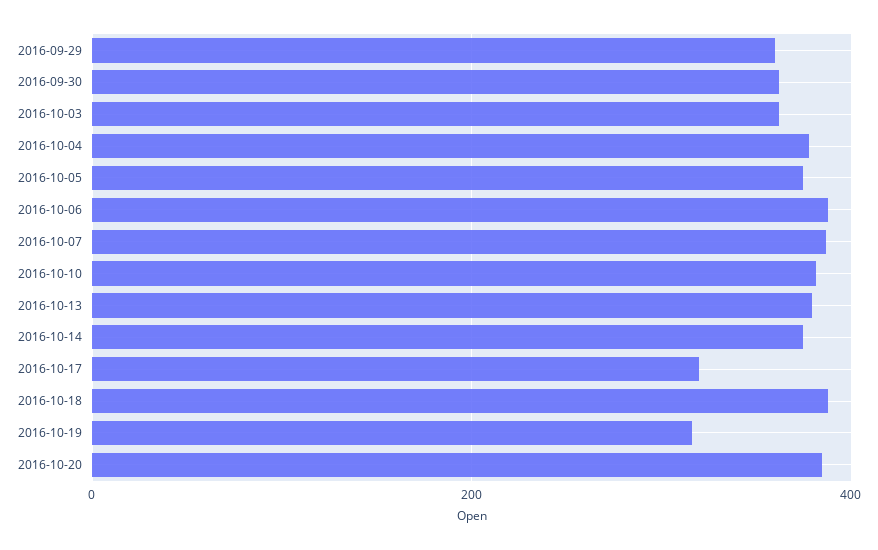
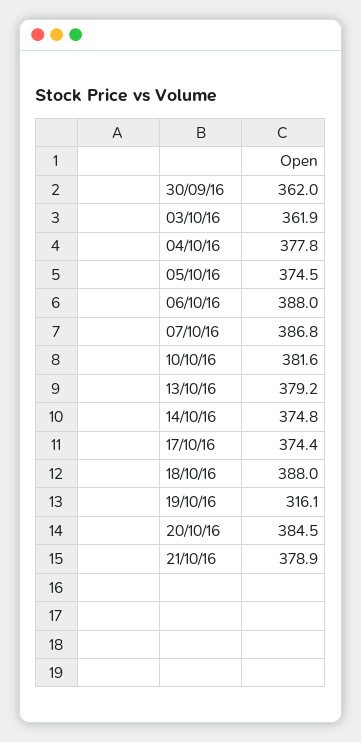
2016-09-29: 360 -> none
2016-10-17: 320 -> 374.4
21/10/16: none -> 378.9

